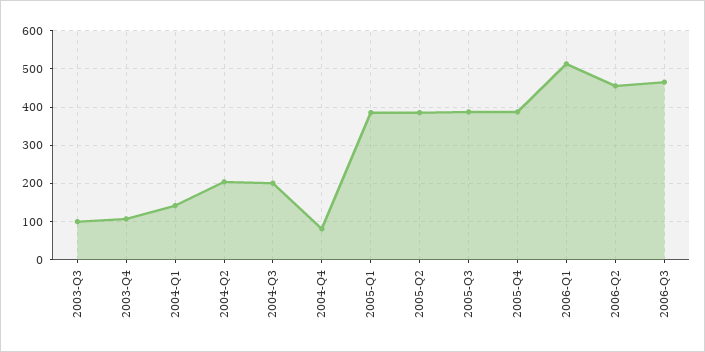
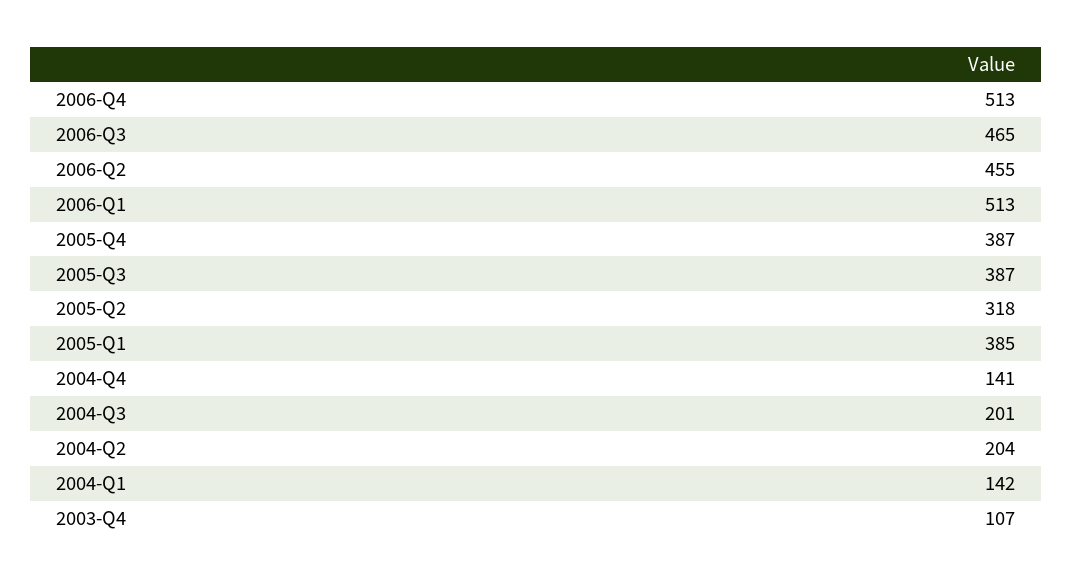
2003-Q3: 100 -> none
2004-Q4: 80 -> 141
2005-Q2: 380 -> 318
2006-Q4: none -> 513

